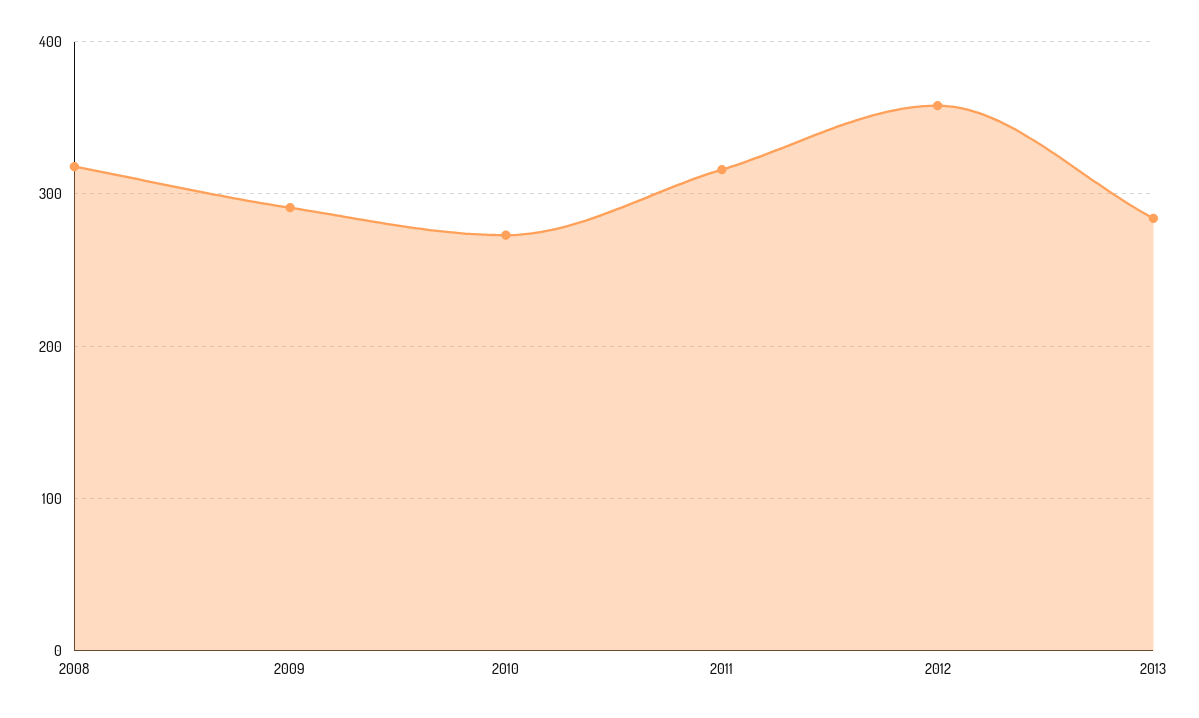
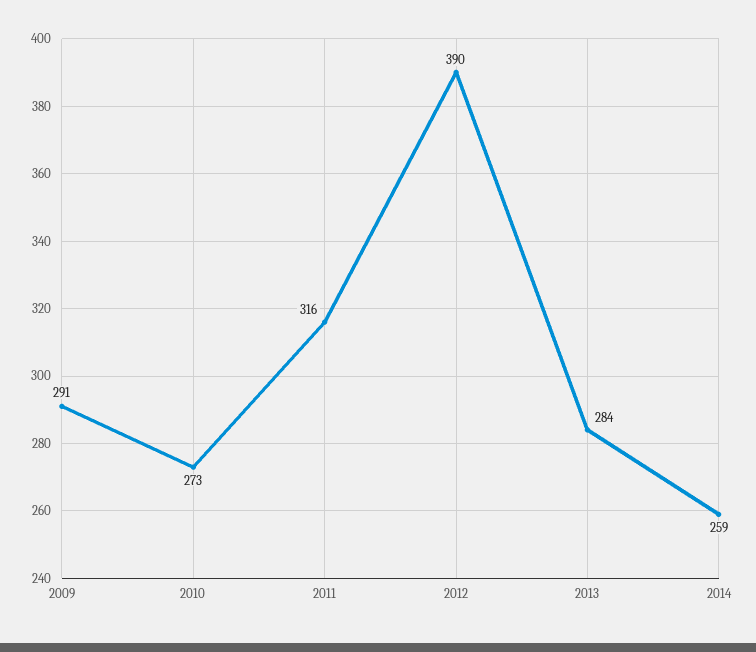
2008: 320 -> none
2012: 360 -> 390
2014: none -> 259

